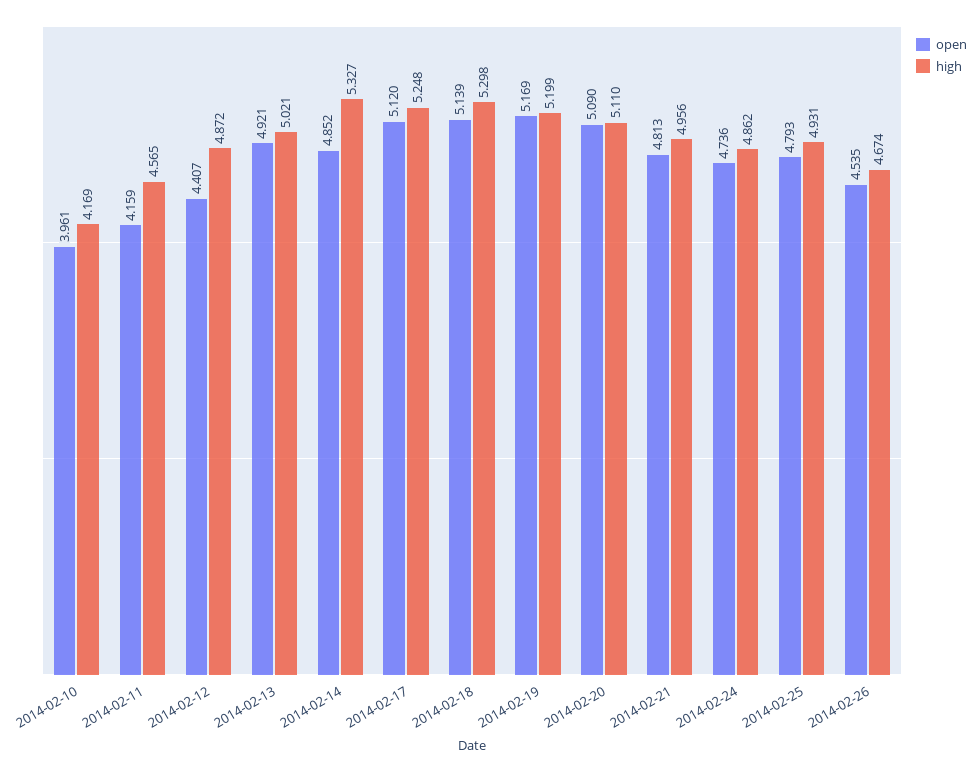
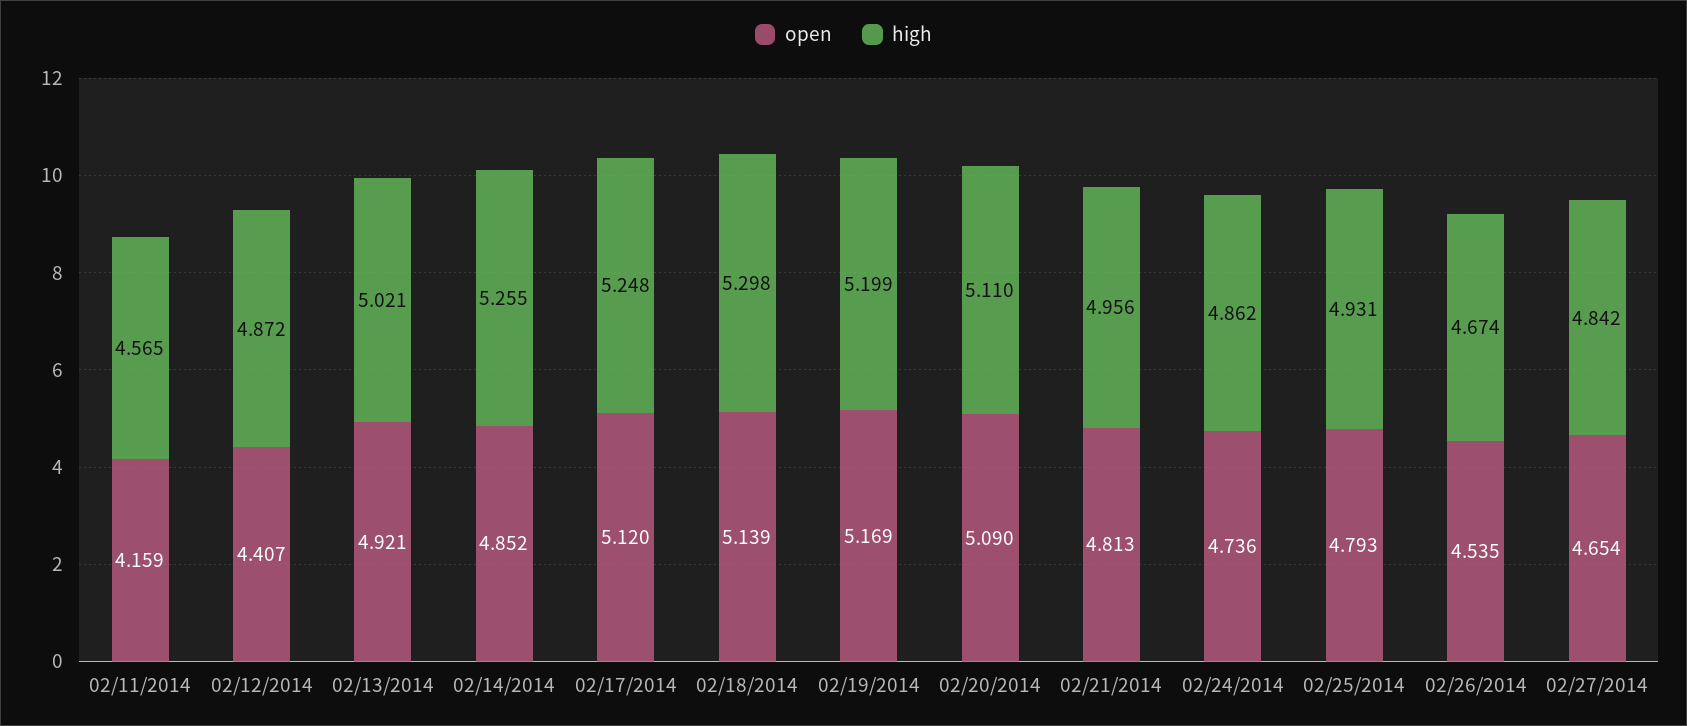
open, 2014-02-10: 3.961 -> none
high, 2014-02-10: 4.169 -> none
high, 2014-02-14: 5.327 -> 5.255
open, 02/27/2014: none -> 4.654
high, 02/27/2014: none -> 4.842

